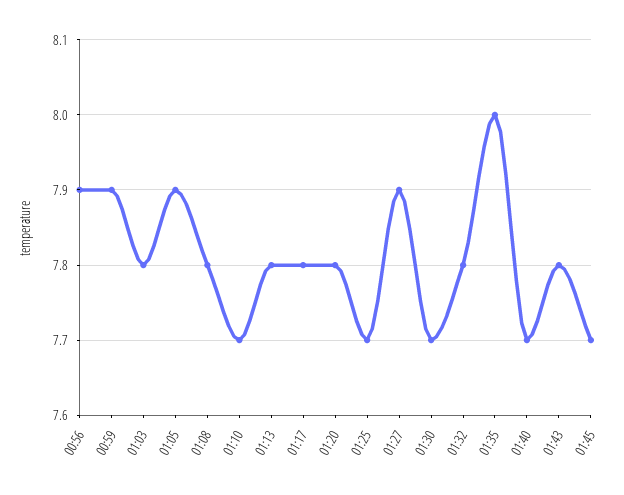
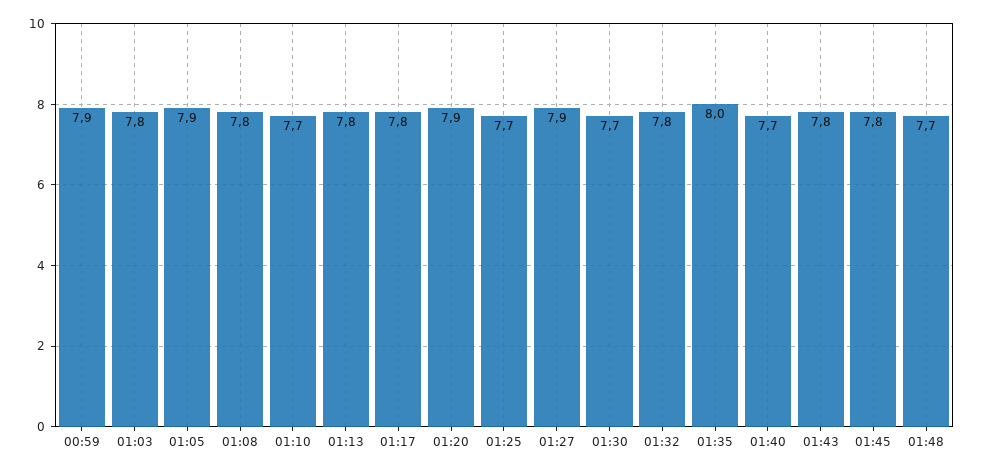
00:56: 7.9 -> none
01:20: 7.8 -> 7.9
01:45: 7.7 -> 7.8
01:48: none -> 7.7

